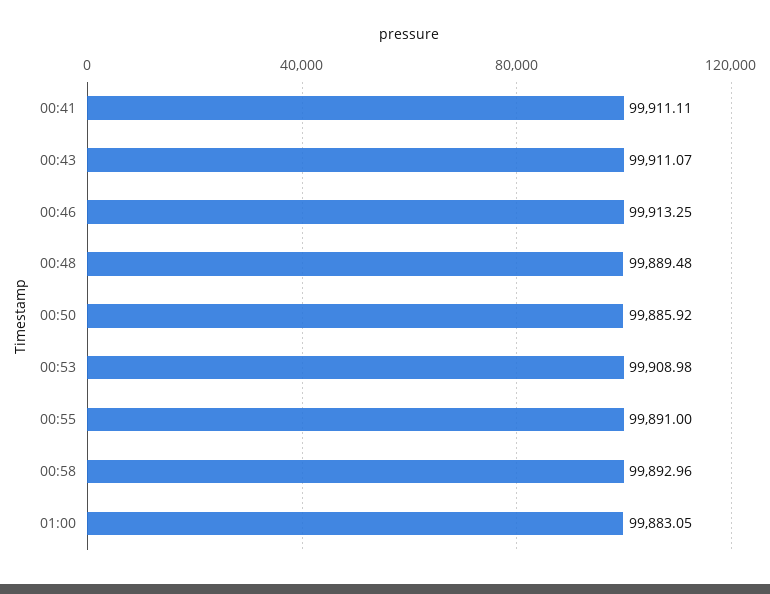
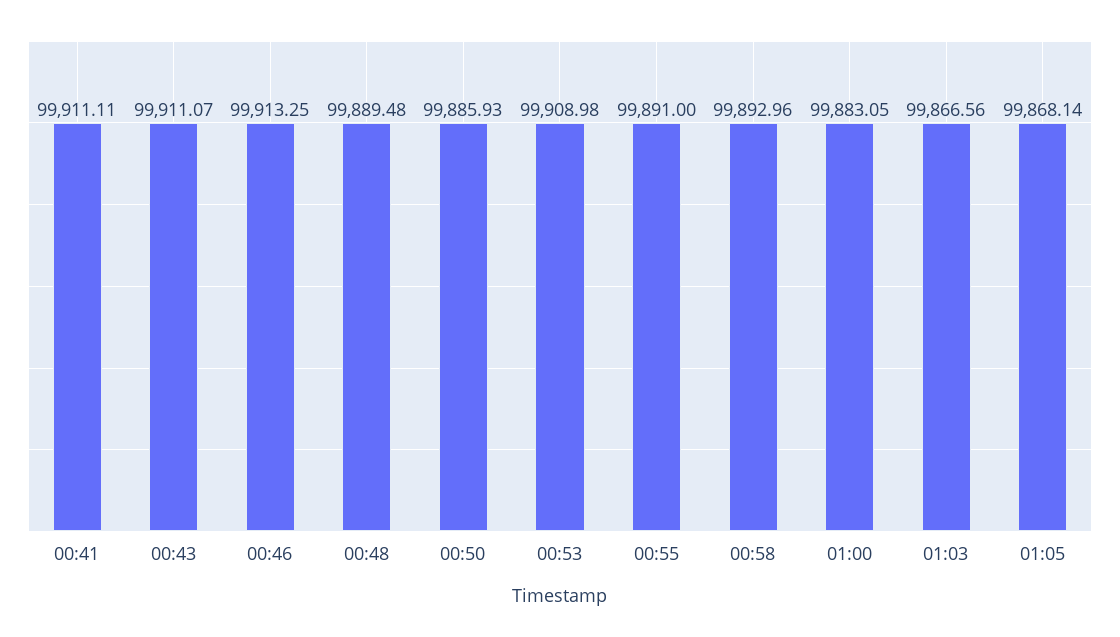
00:50: 99885.92 -> 99885.93
01:03: none -> 99866.56
01:05: none -> 99868.14

